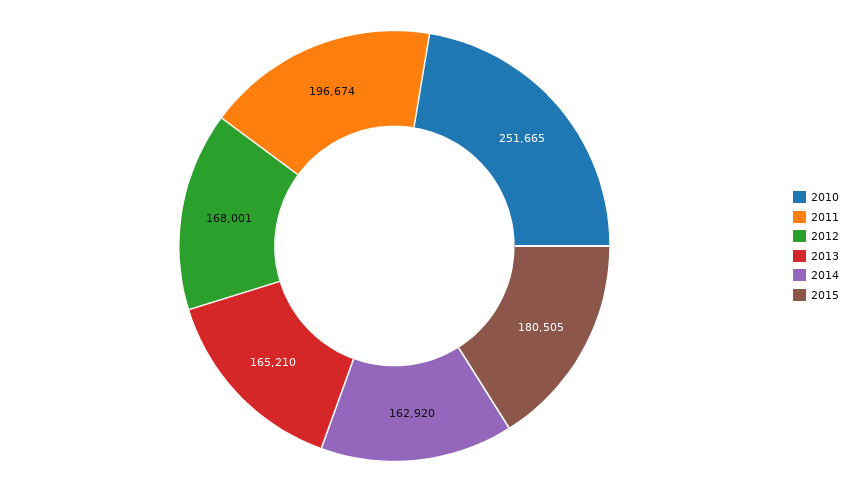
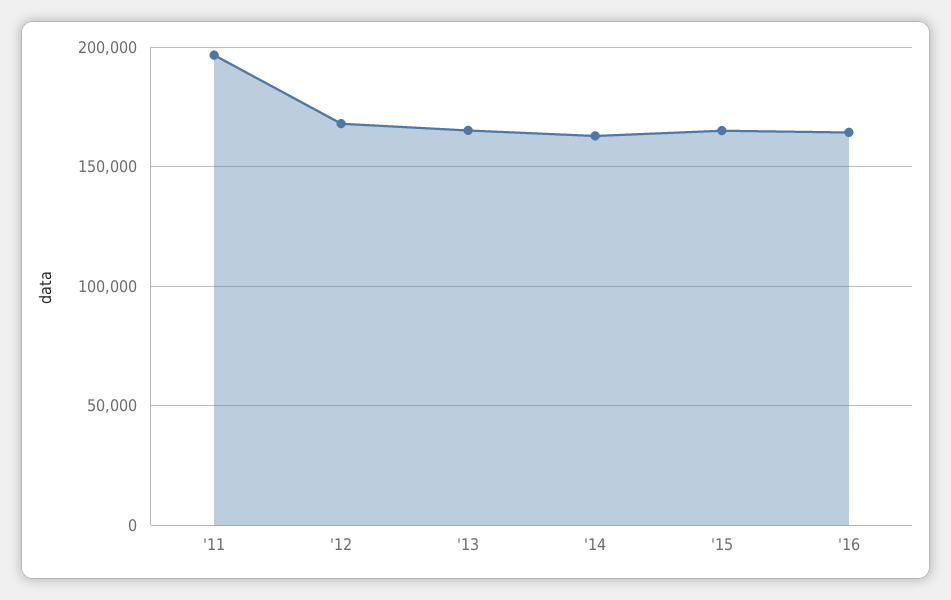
2010: 251665 -> none
2015: 180505 -> 165000
'16: none -> 165000

